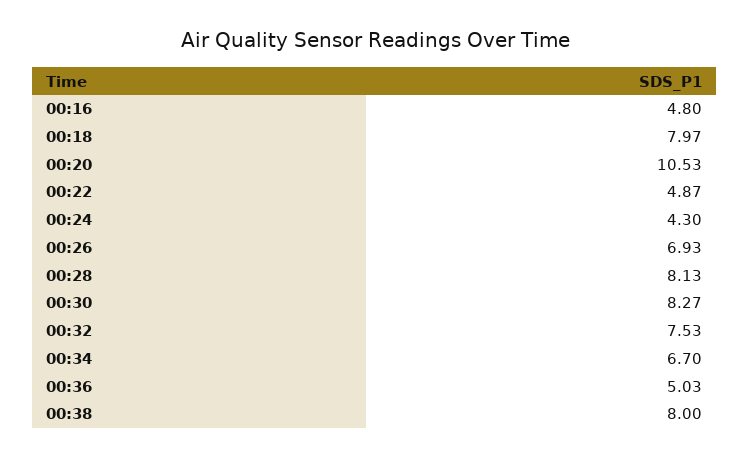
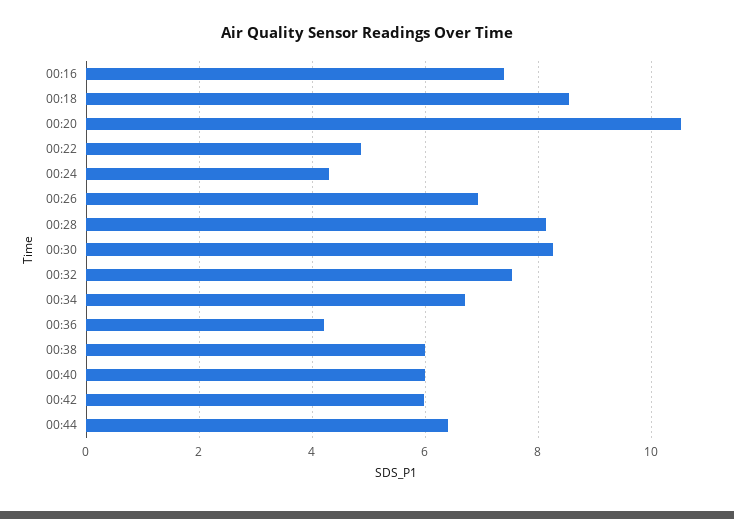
00:16: 4.8 -> 7.4
00:18: 7.97 -> 8.6
00:36: 5.03 -> 4.2
00:38: 8 -> 6
00:40: none -> 6
00:42: none -> 6
00:44: none -> 6.4

